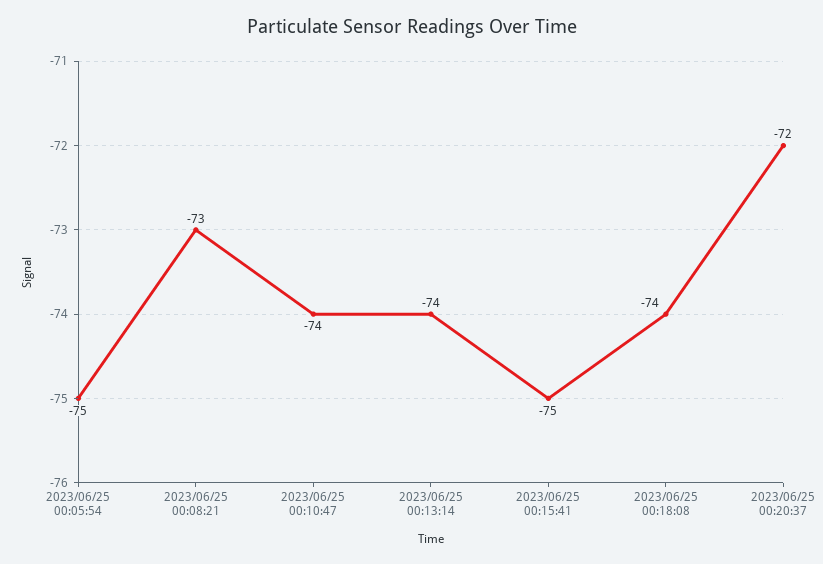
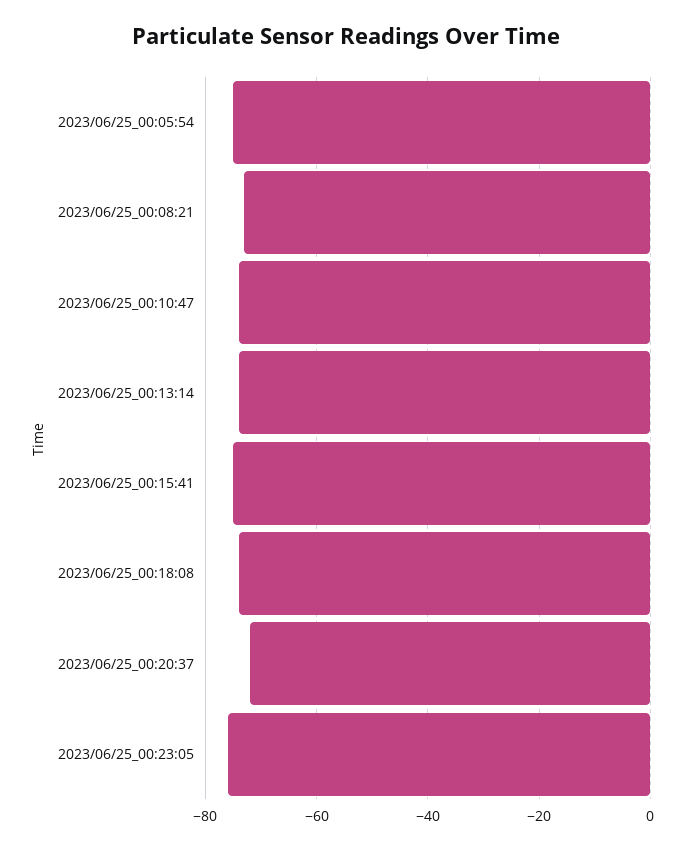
2023/06/25_00:23:05: none -> -75

